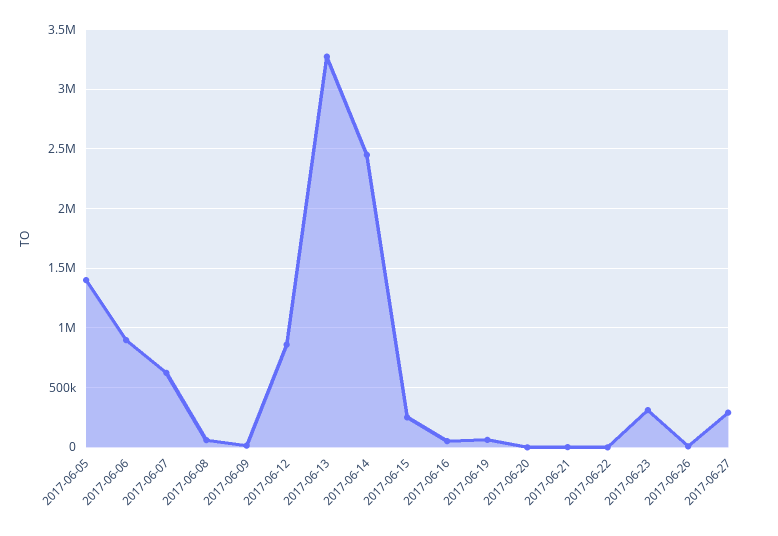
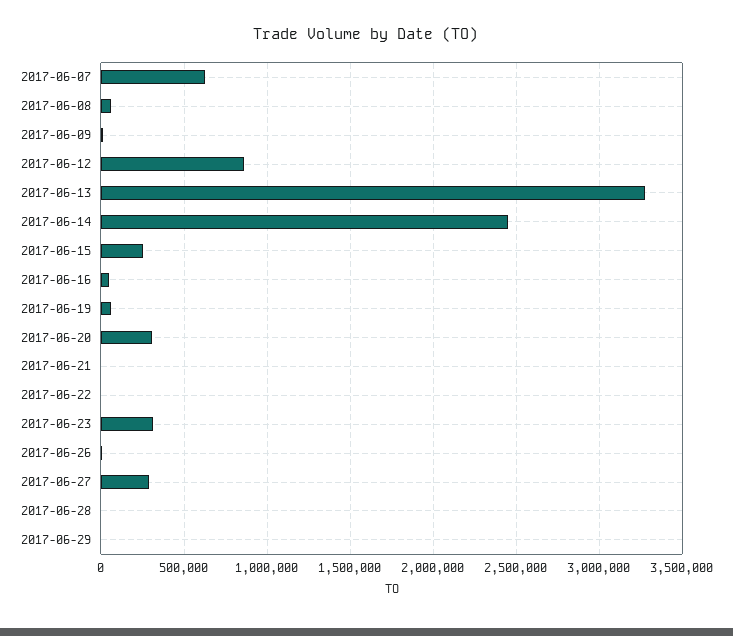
2017-06-05: 1400000 -> none
2017-06-06: 900000 -> none
2017-06-20: 0 -> 300000
2017-06-28: none -> 0
2017-06-29: none -> 0

